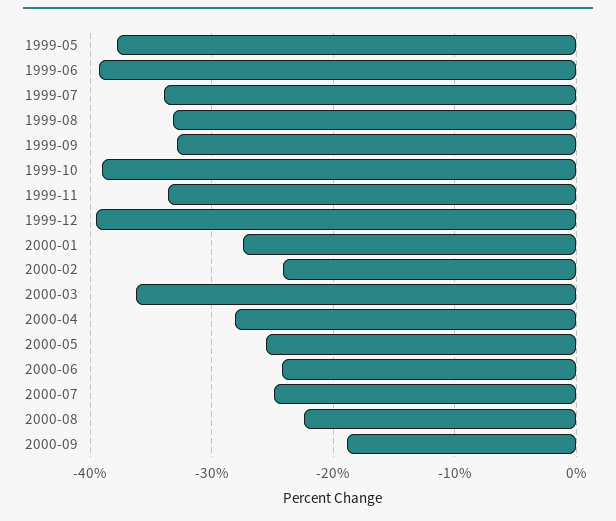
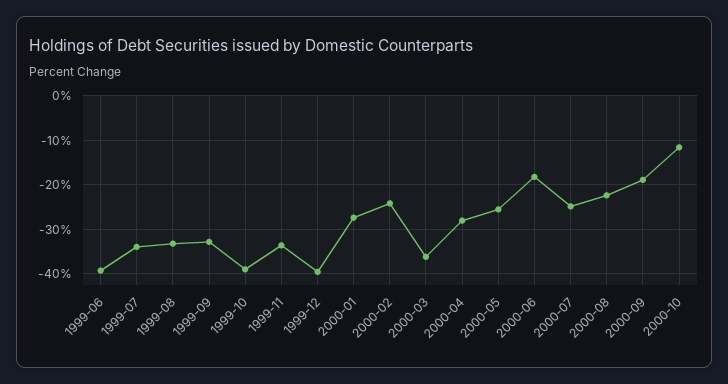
1999-05: -38 -> none
2000-06: -24 -> -18
2000-10: none -> -12

